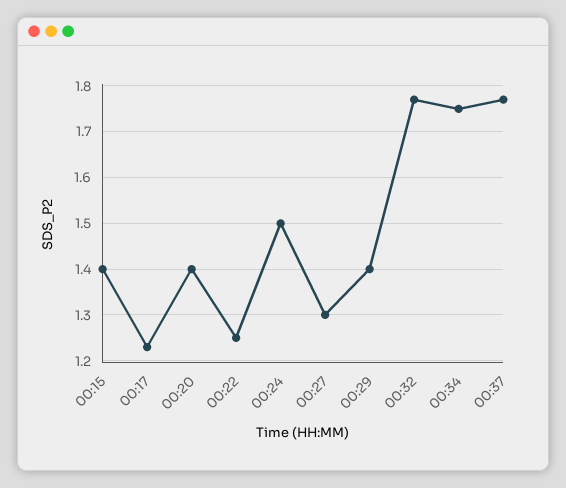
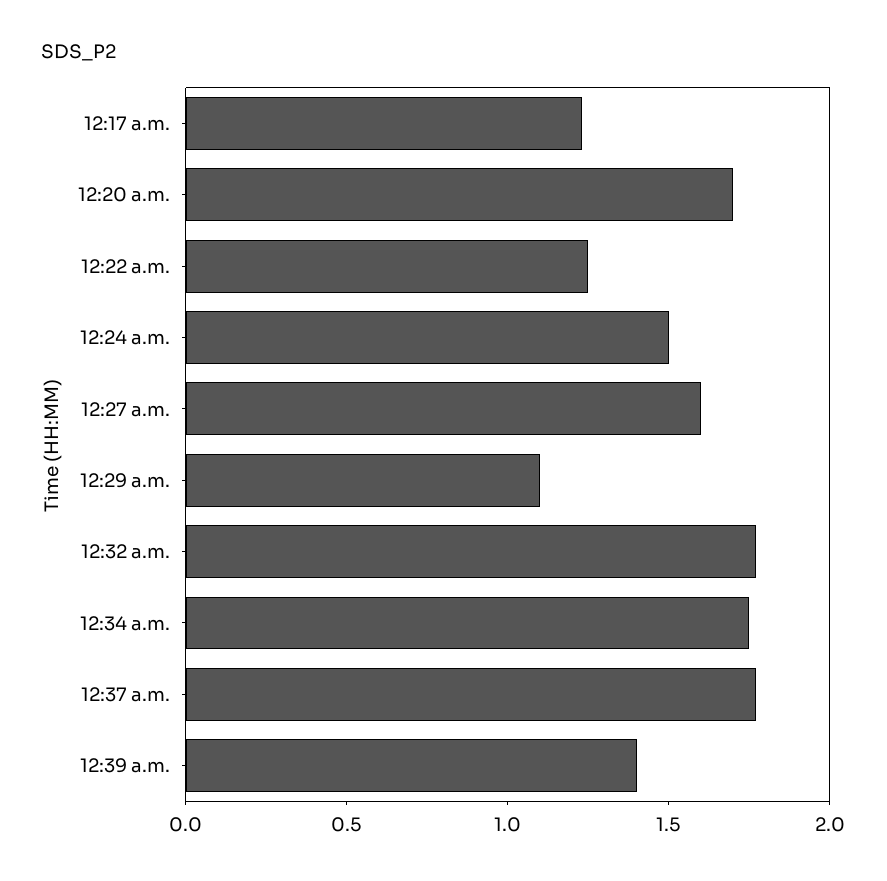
00:15: 1.4 -> none
00:20: 1.4 -> 1.7
00:27: 1.3 -> 1.6
00:29: 1.4 -> 1.1
12:39 a.m.: none -> 1.4

